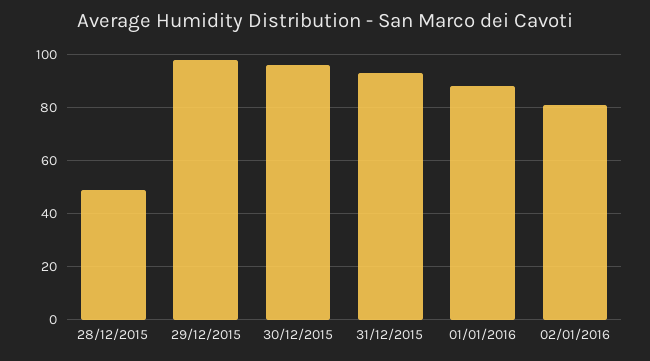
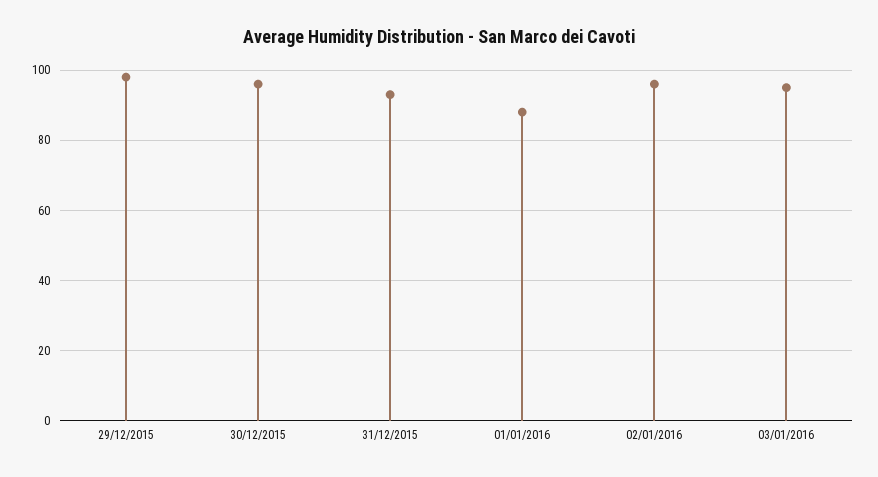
28/12/2015: 50 -> none
02/01/2016: 80 -> 95
03/01/2016: none -> 95

